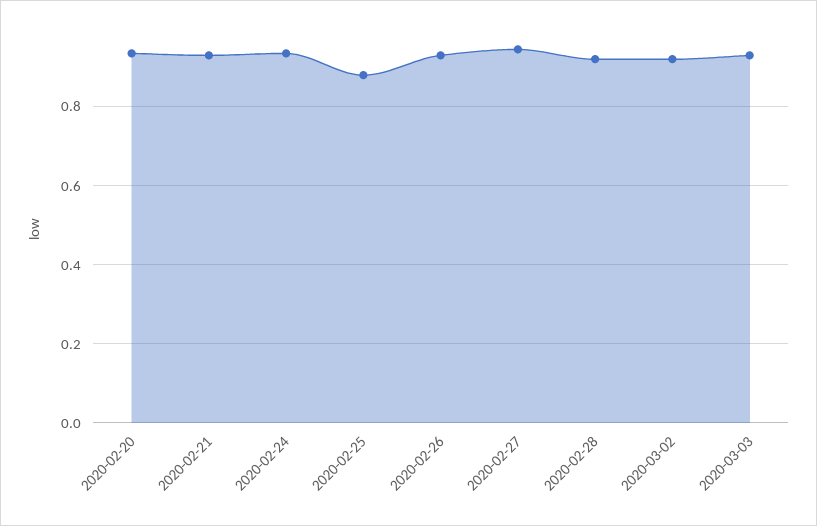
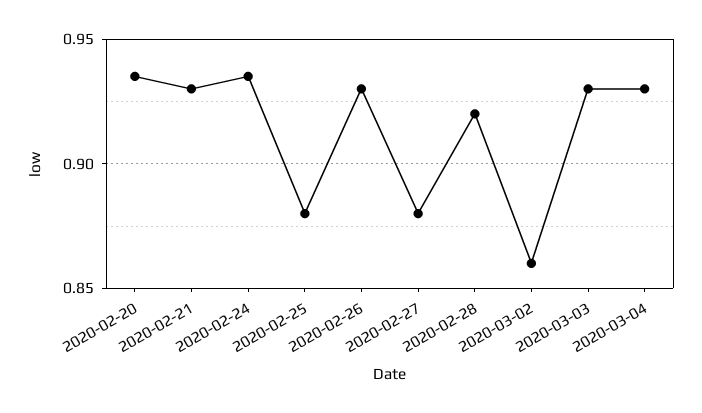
2020-02-27: 0.94 -> 0.88
2020-03-02: 0.92 -> 0.86
2020-03-04: none -> 0.93

